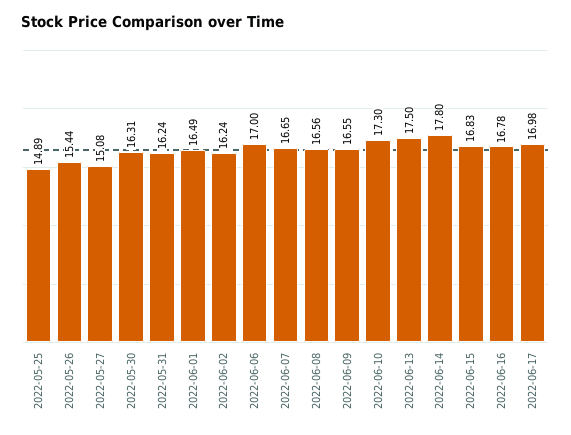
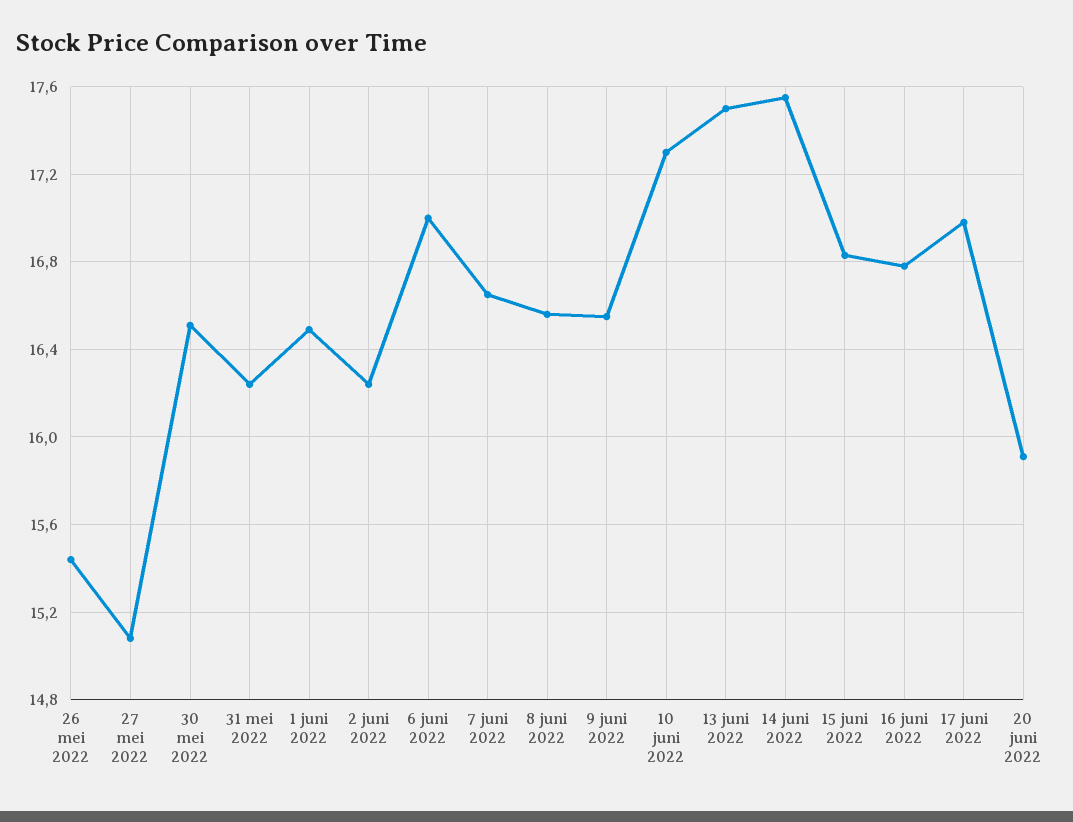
2022-05-25: 14.89 -> none
2022-05-30: 16.31 -> 16.5
2022-06-14: 17.8 -> 17.55
20 juni 2022: none -> 15.9

